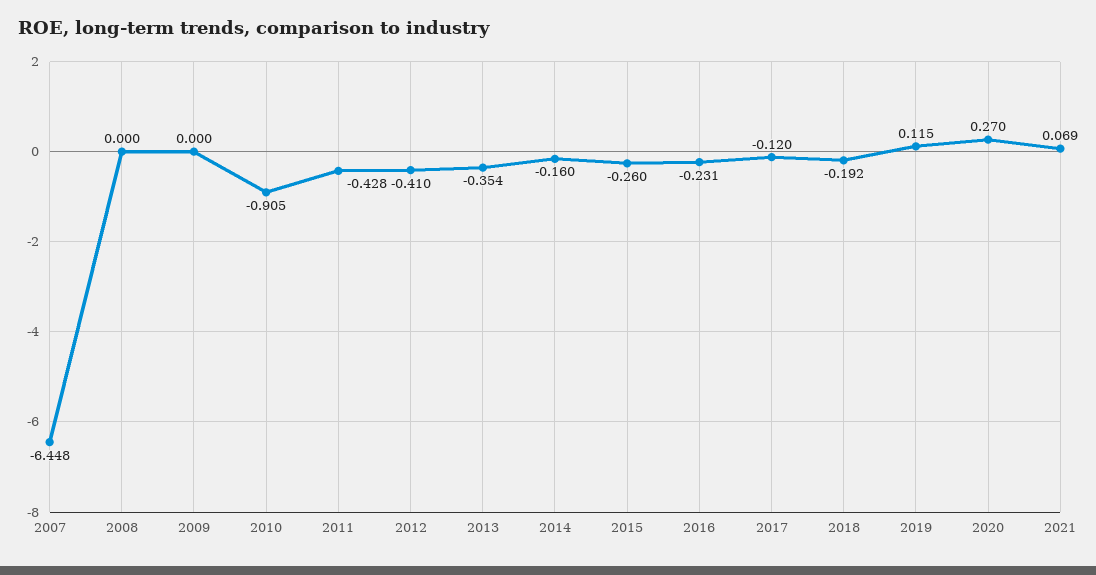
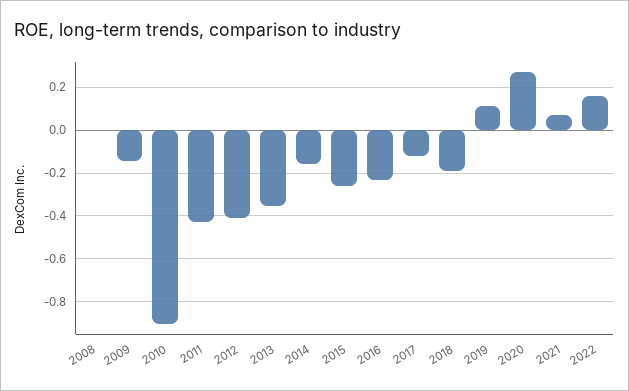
2007: -6.448 -> none
2009: 0 -> -0.15
2022: none -> 0.15

